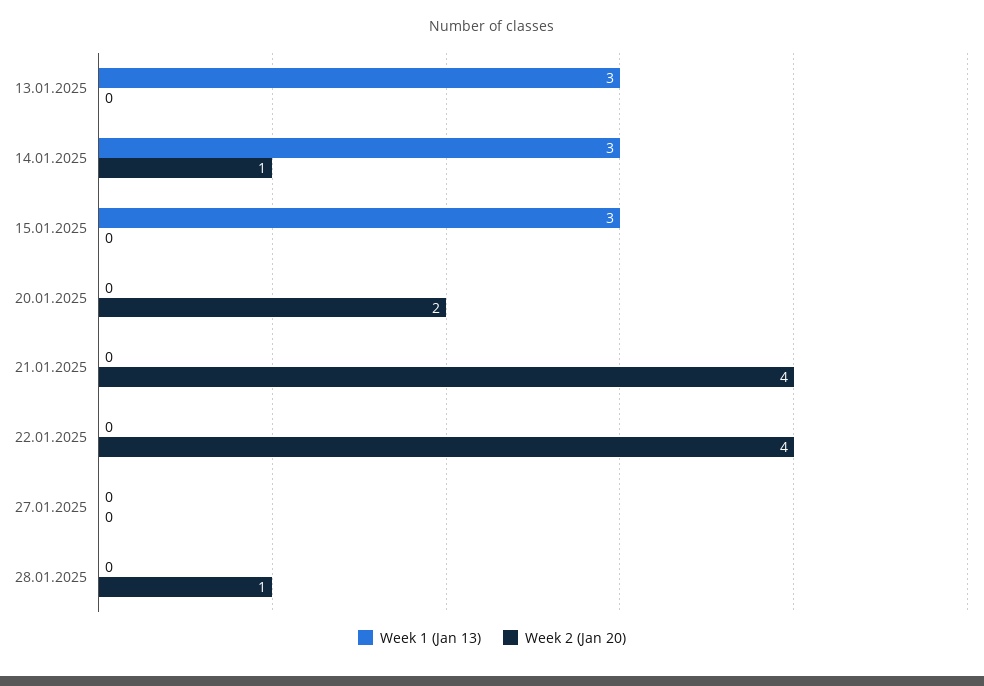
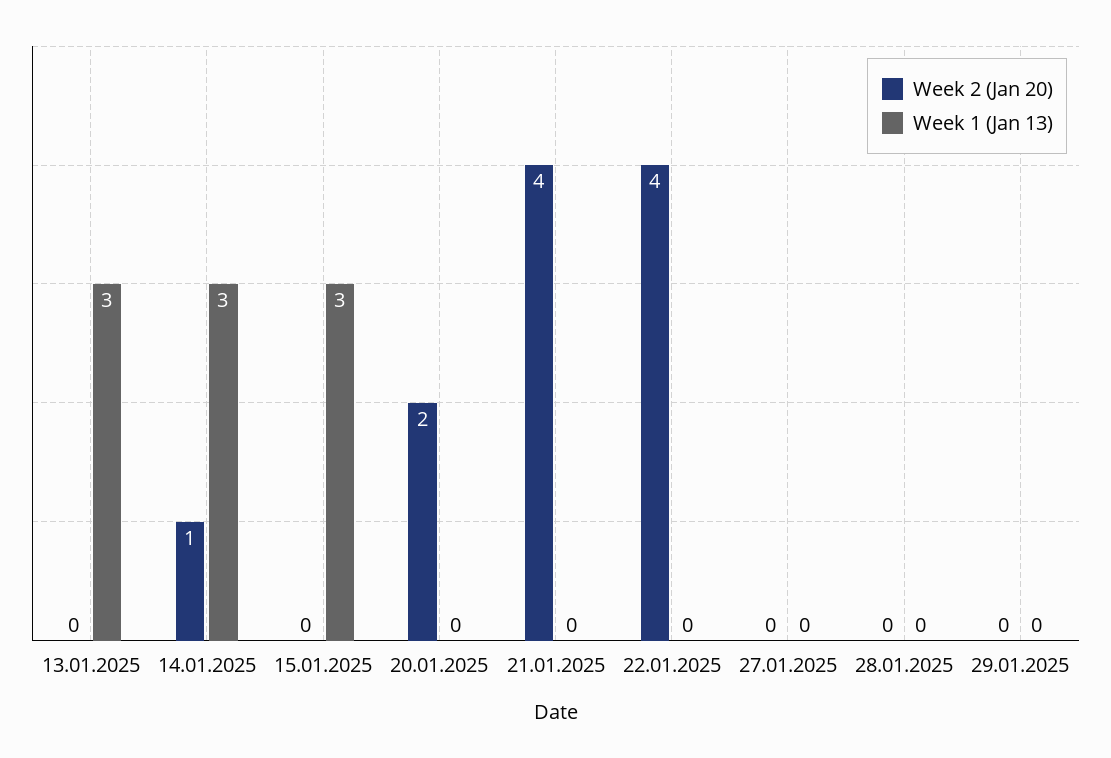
Week 2 (Jan 20), 28.01.2025: 1 -> 0
Week 2 (Jan 20), 29.01.2025: none -> 0
Week 1 (Jan 13), 29.01.2025: none -> 0

